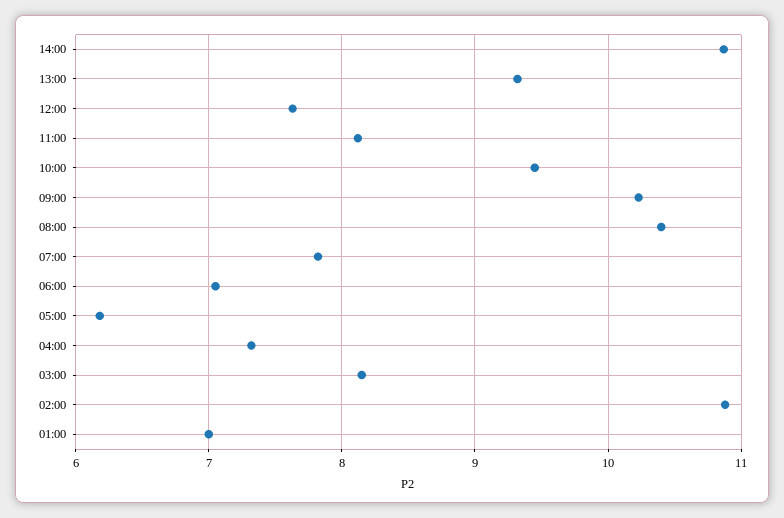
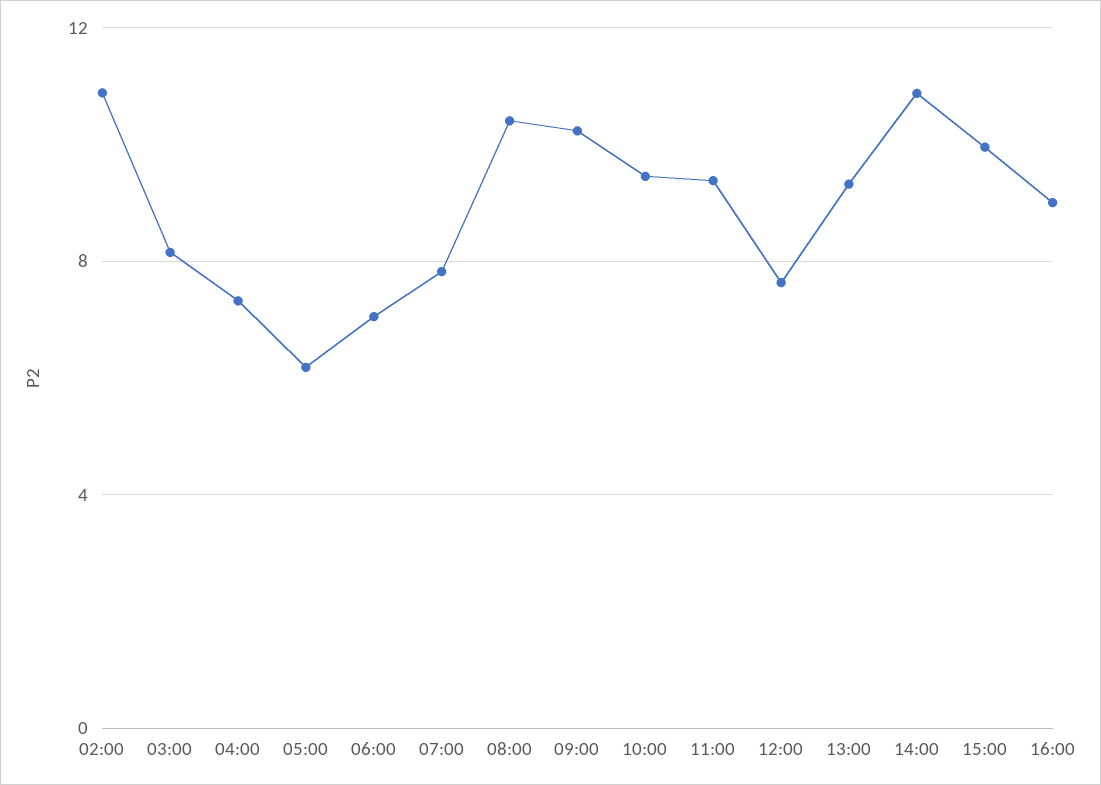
11:00: 8.1 -> 9.5
01:00: 7 -> none
15:00: none -> 10
16:00: none -> 9

